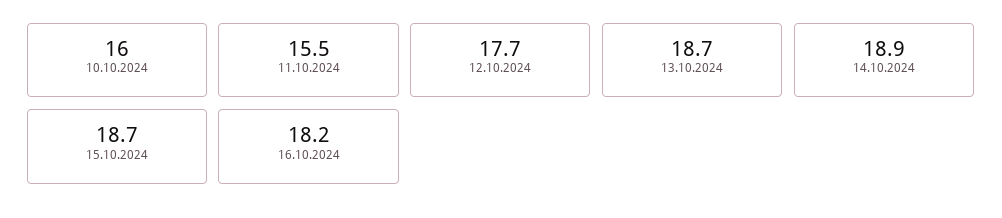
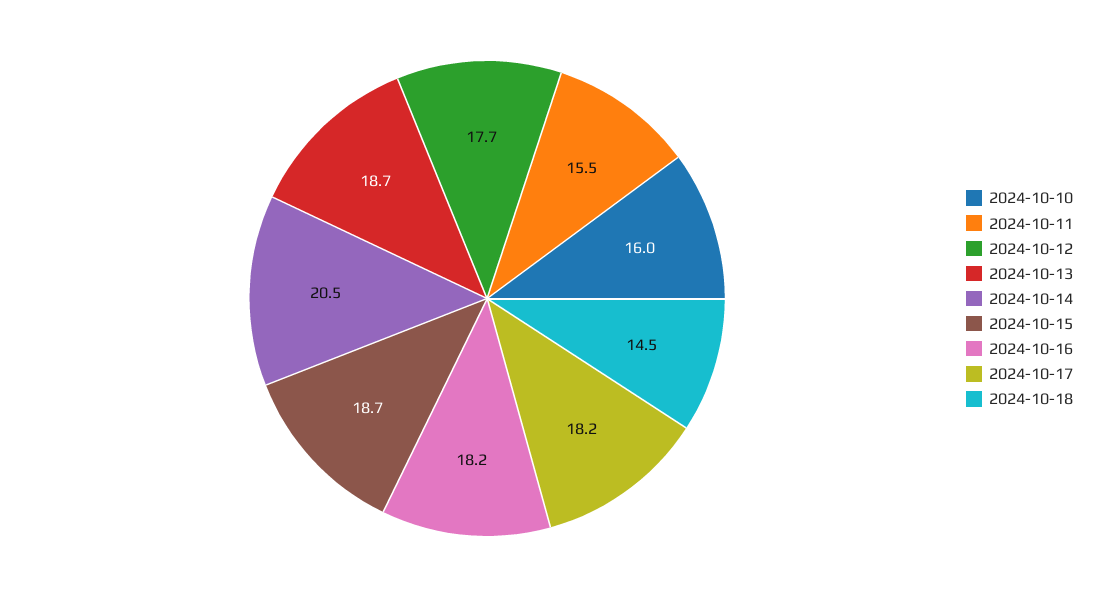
14.10.2024: 18.9 -> 20.5
2024-10-17: none -> 18.2
2024-10-18: none -> 14.5

